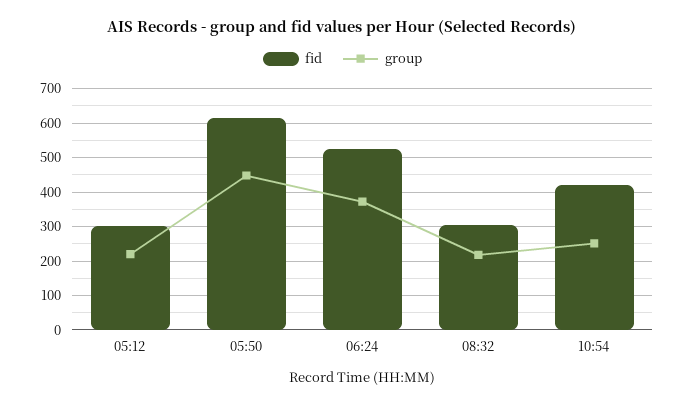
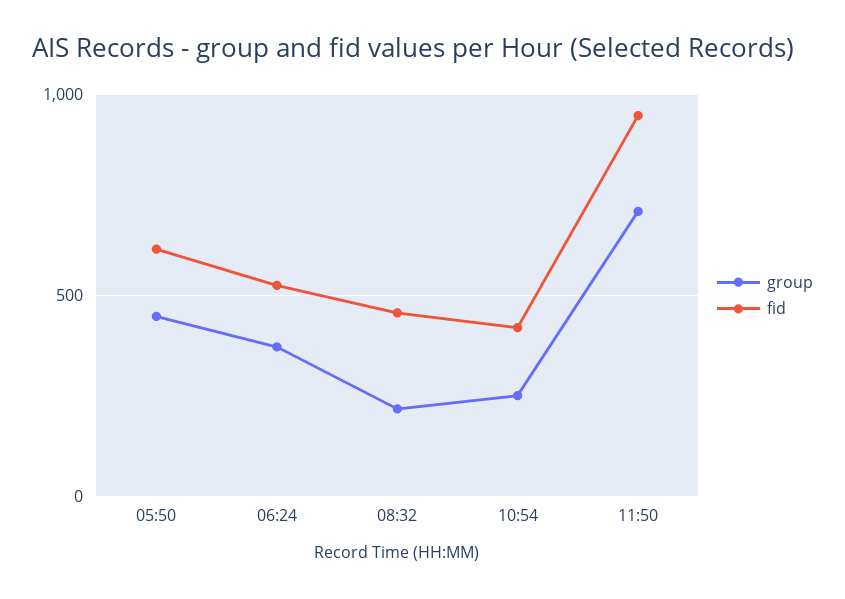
fid, 05:12: 300 -> none
group, 05:12: 220 -> none
fid, 08:32: 300 -> 450
group, 11:50: none -> 700
fid, 11:50: none -> 950

